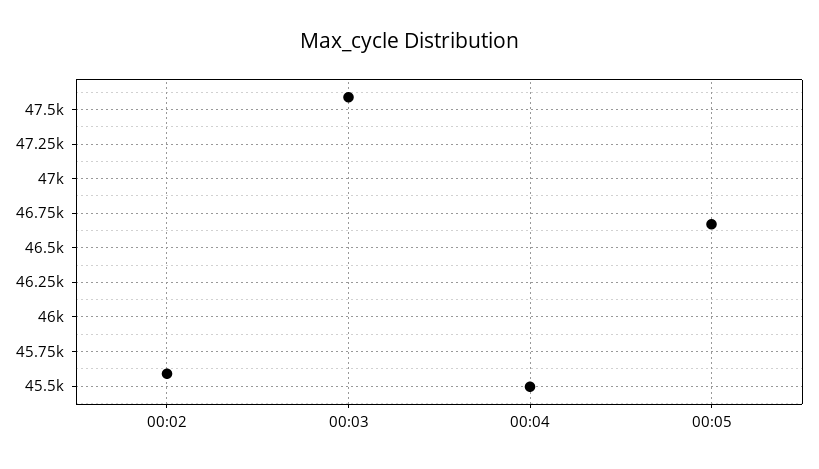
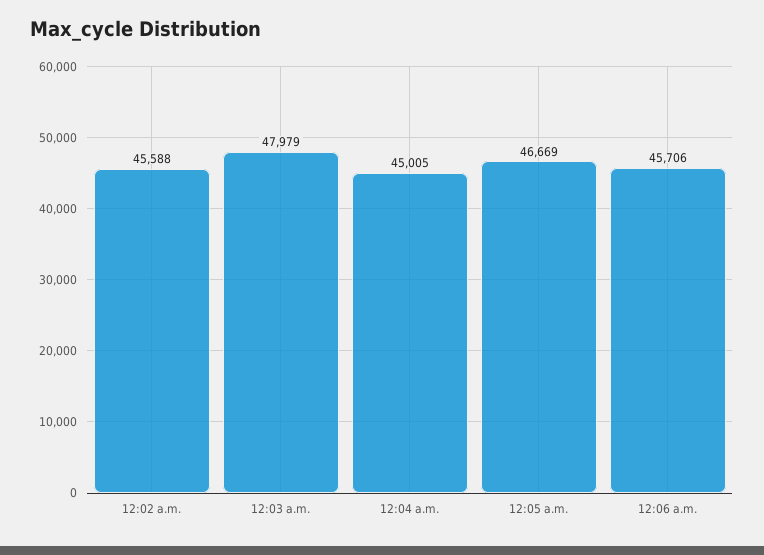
00:03: 47600 -> 47979
00:04: 45500 -> 45005
12:06 a.m.: none -> 45706

